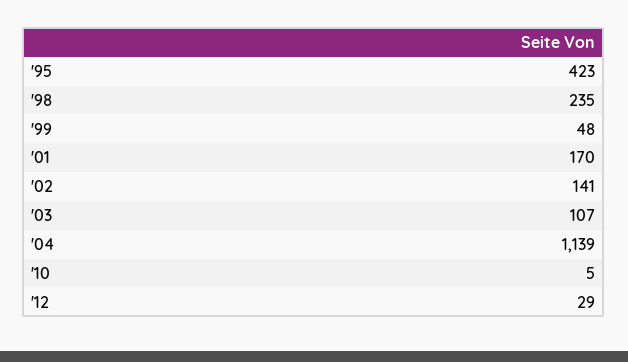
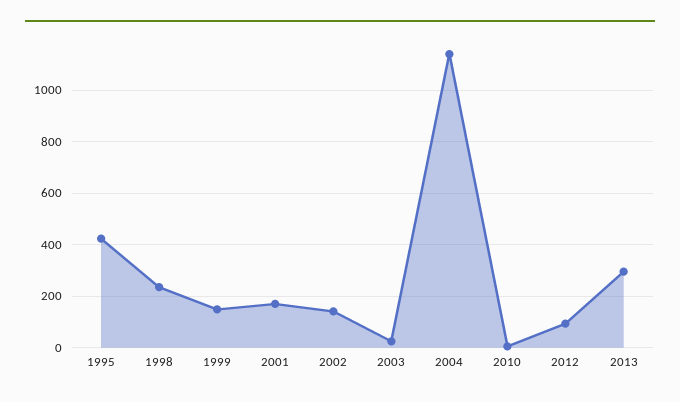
'99: 48 -> 150
'03: 107 -> 25
'12: 29 -> 100
2013: none -> 300

